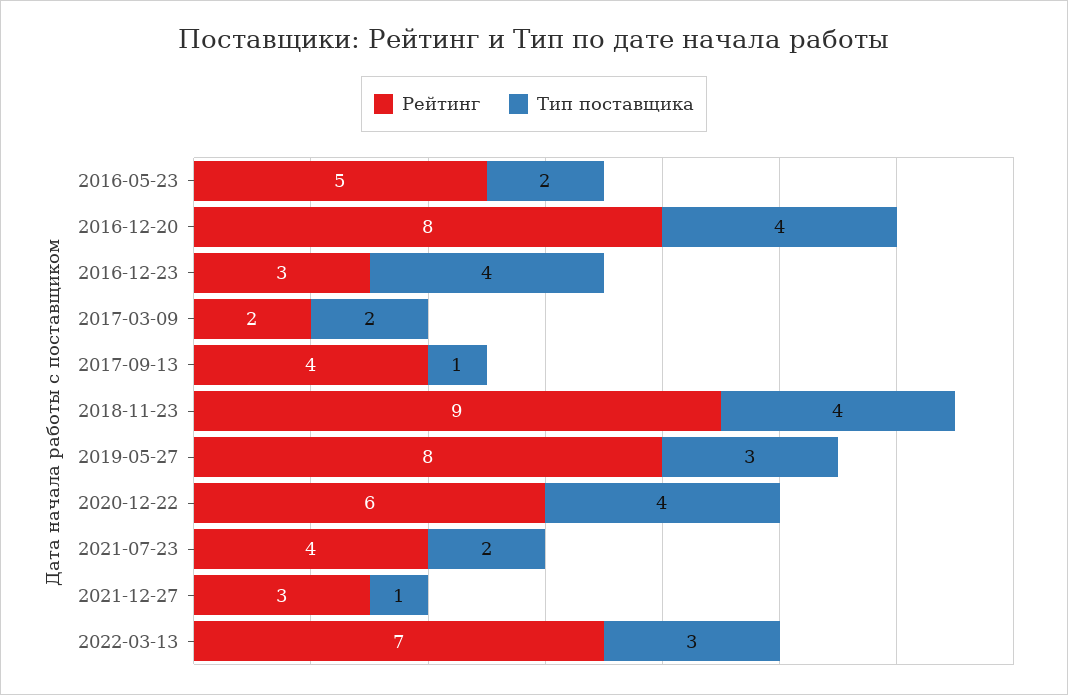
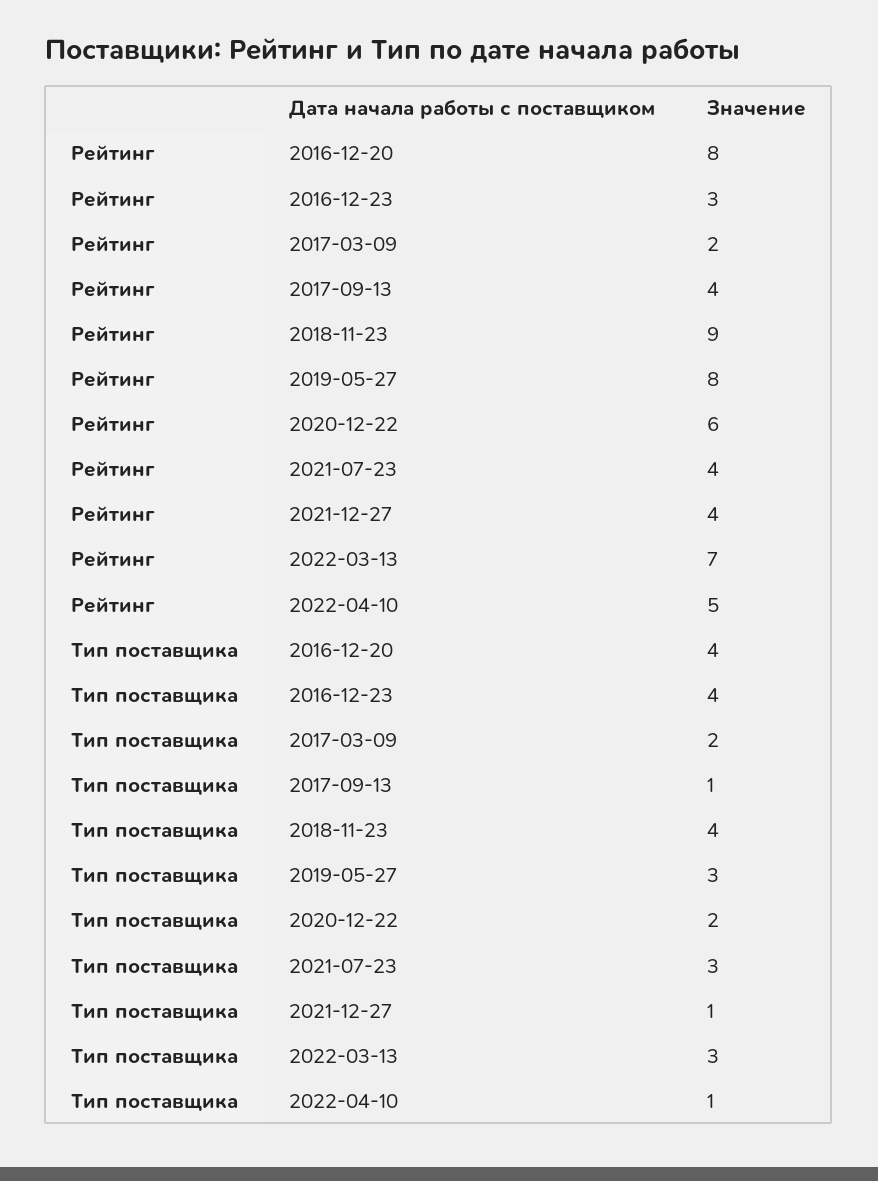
Рейтинг, 2016-05-23: 5 -> none
Тип поставщика, 2016-05-23: 2 -> none
Тип поставщика, 2020-12-22: 4 -> 2
Тип поставщика, 2021-07-23: 2 -> 3
Рейтинг, 2021-12-27: 3 -> 4
Рейтинг, 2022-04-10: none -> 5
Тип поставщика, 2022-04-10: none -> 1

